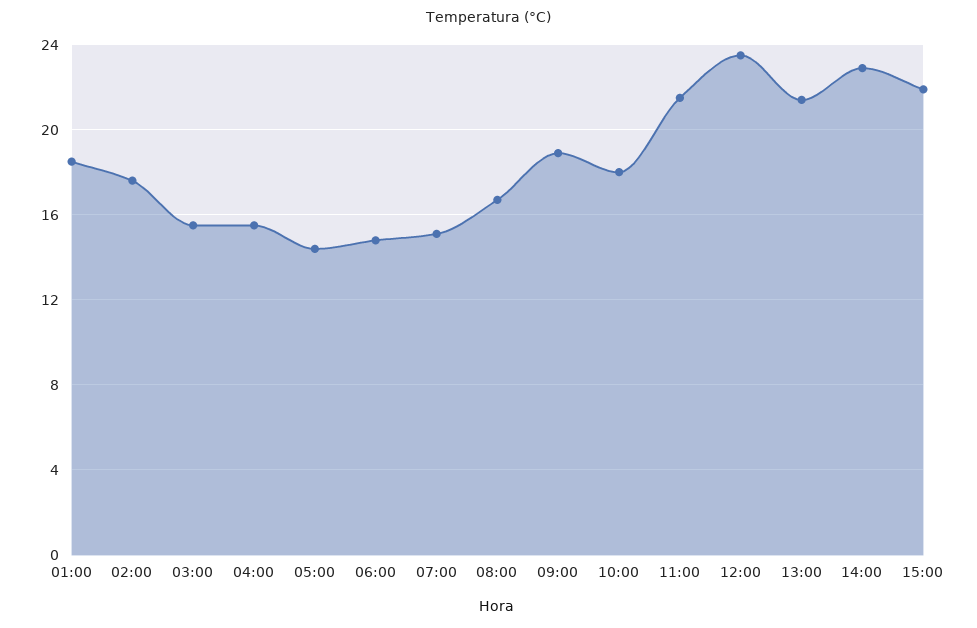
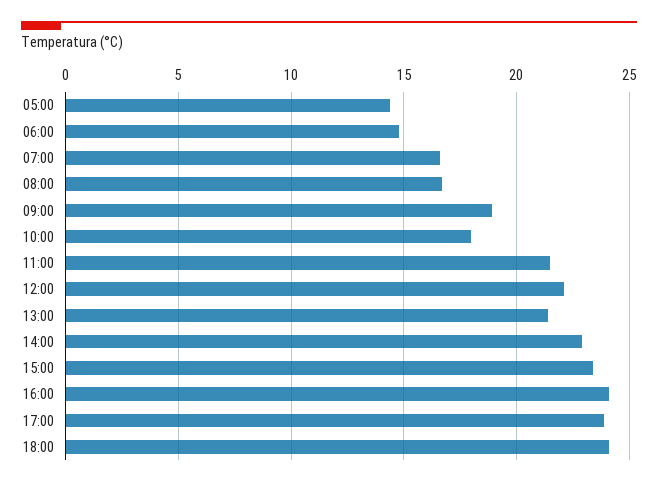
01:00: 18.5 -> none
02:00: 17.5 -> none
03:00: 15.5 -> none
04:00: 15.5 -> none
07:00: 15 -> 16.5
12:00: 23.5 -> 22
15:00: 22 -> 23.5
16:00: none -> 24
17:00: none -> 24
18:00: none -> 24

